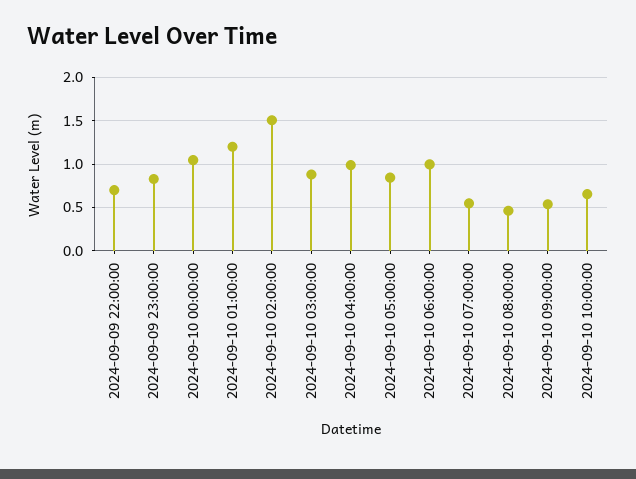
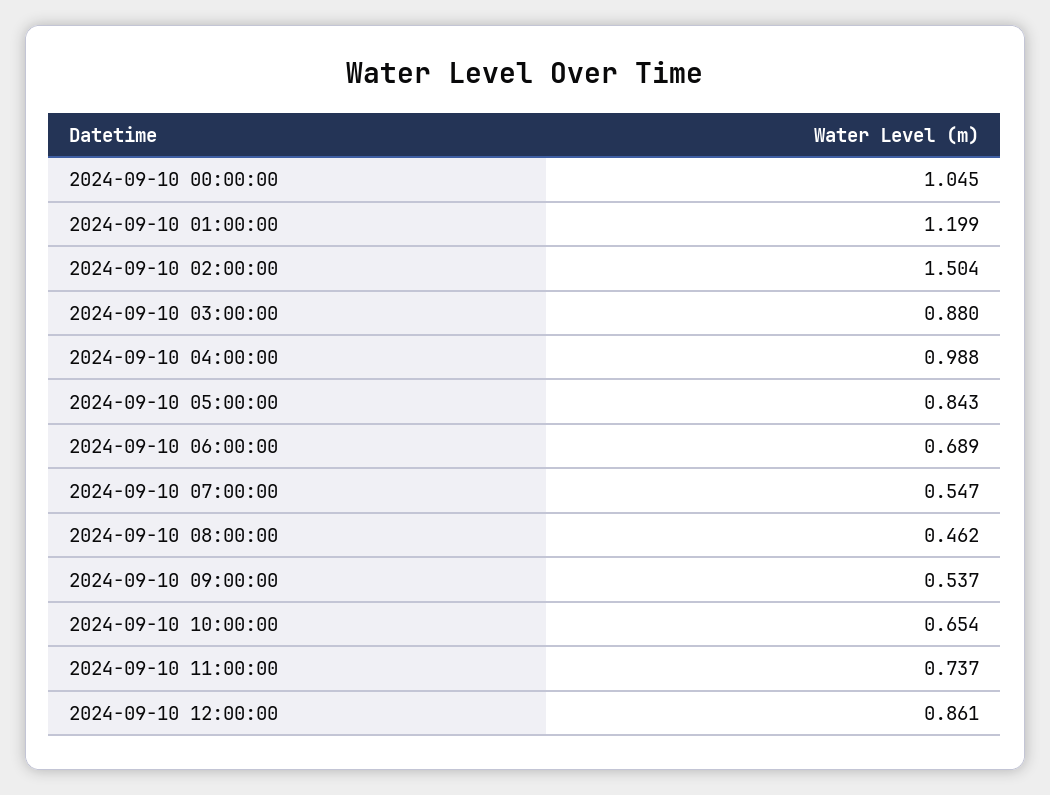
2024-09-09 22:00:00: 0.7 -> none
2024-09-09 23:00:00: 0.8 -> none
2024-09-10 06:00:00: 1 -> 0.689
2024-09-10 11:00:00: none -> 0.737
2024-09-10 12:00:00: none -> 0.861

